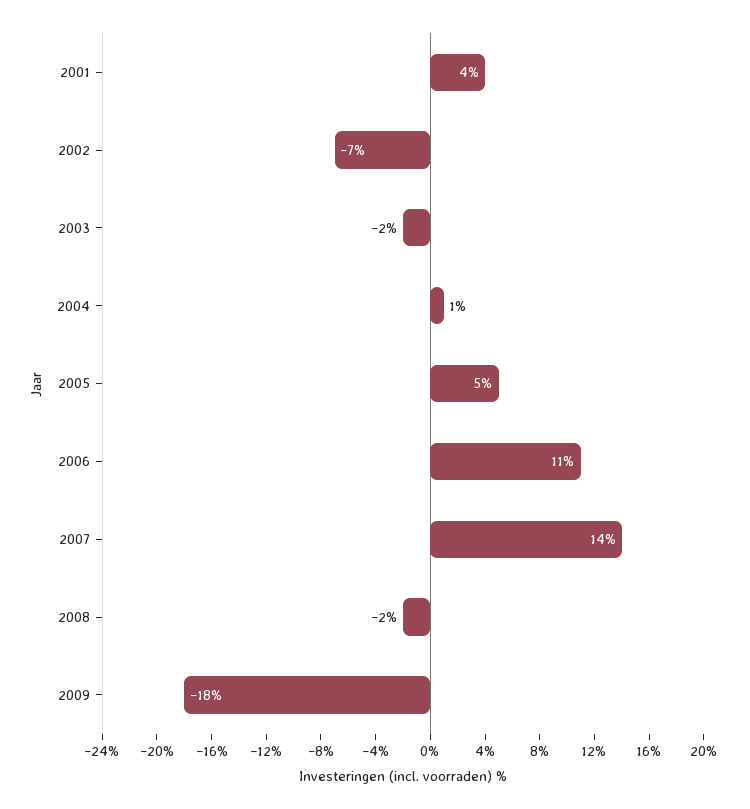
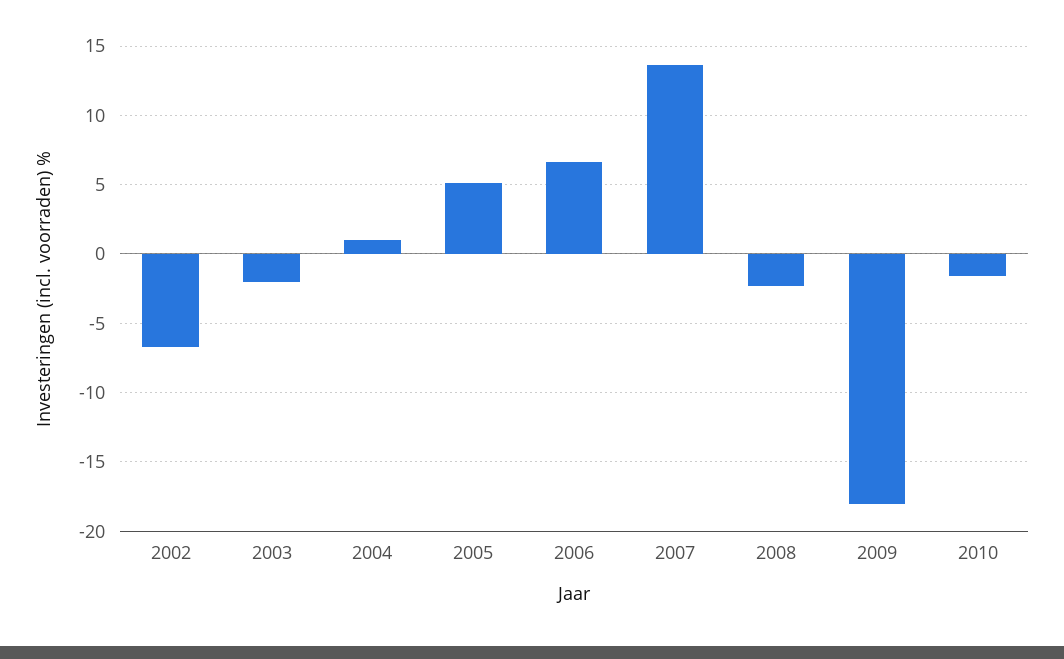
2001: 4 -> none
2006: 11 -> 6.5
2010: none -> -1.5

